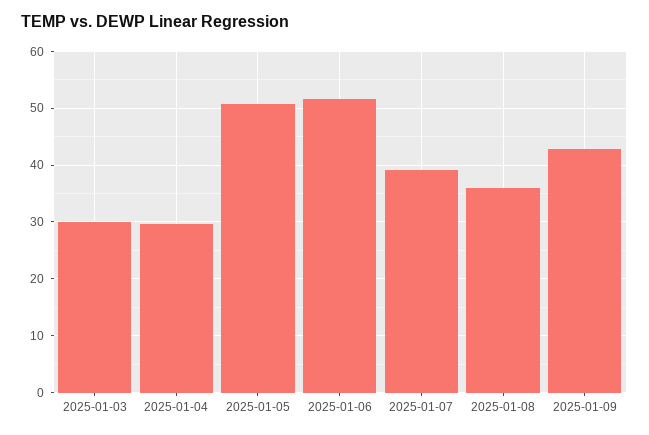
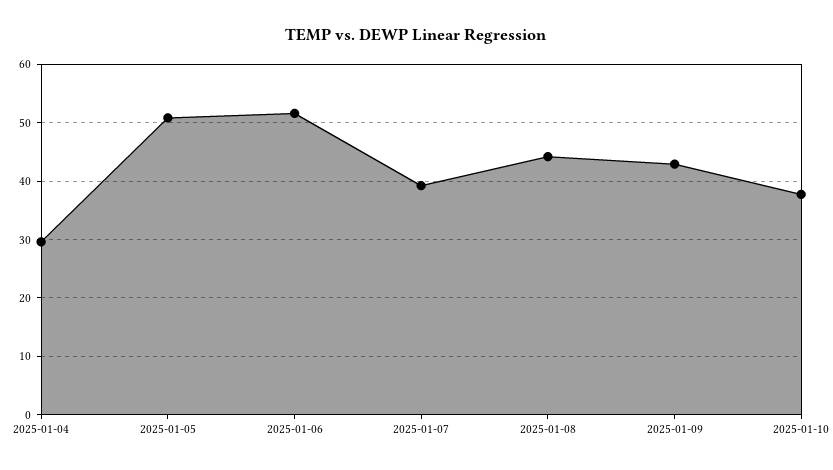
2025-01-03: 30 -> none
2025-01-08: 36 -> 44
2025-01-10: none -> 38

